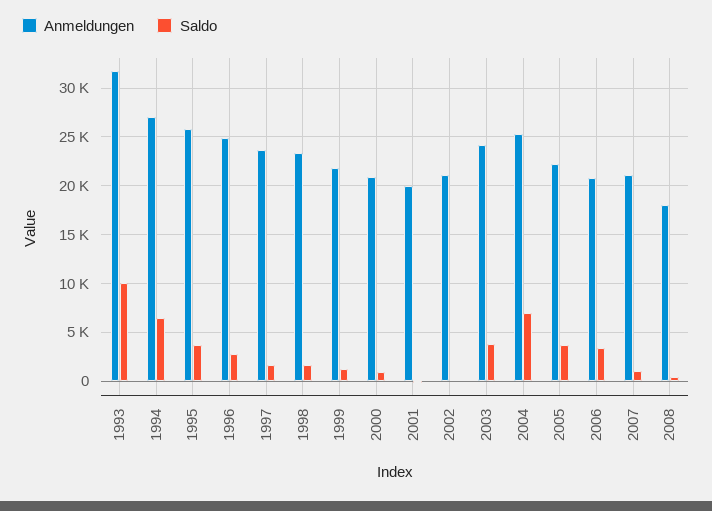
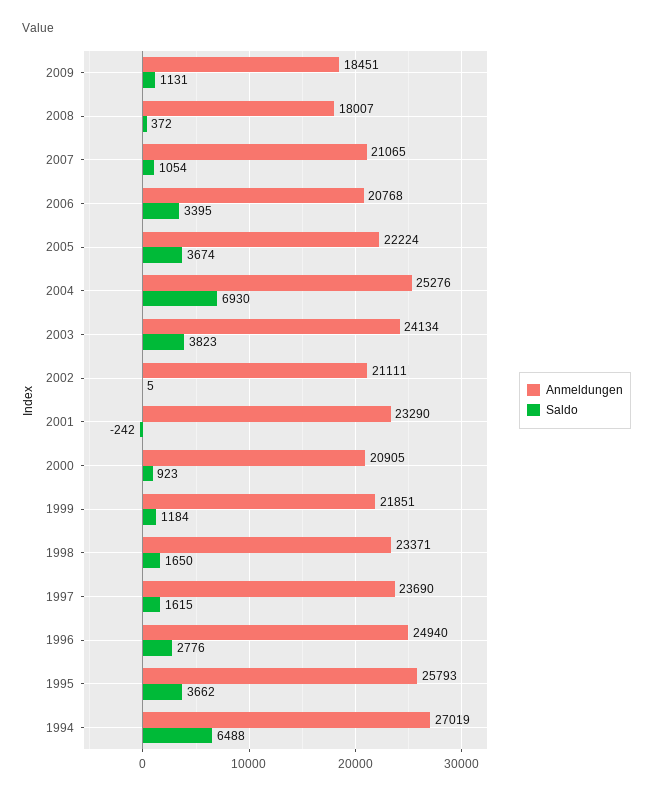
Anmeldungen, 1993: 32000 -> none
Saldo, 1993: 10000 -> none
Anmeldungen, 2001: 20000 -> 23290
Anmeldungen, 2009: none -> 18451
Saldo, 2009: none -> 1131

